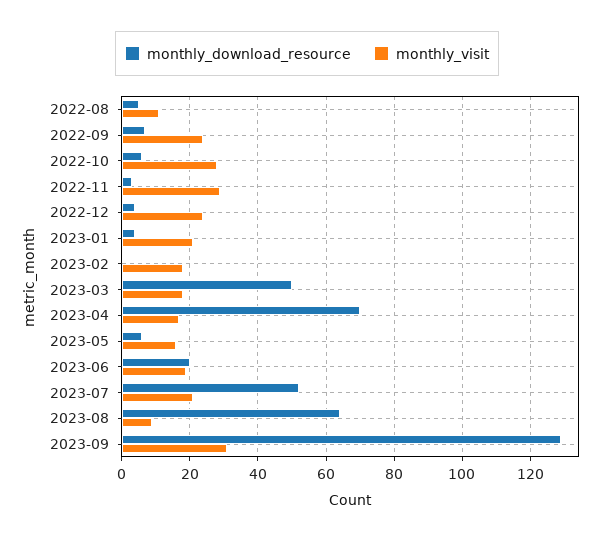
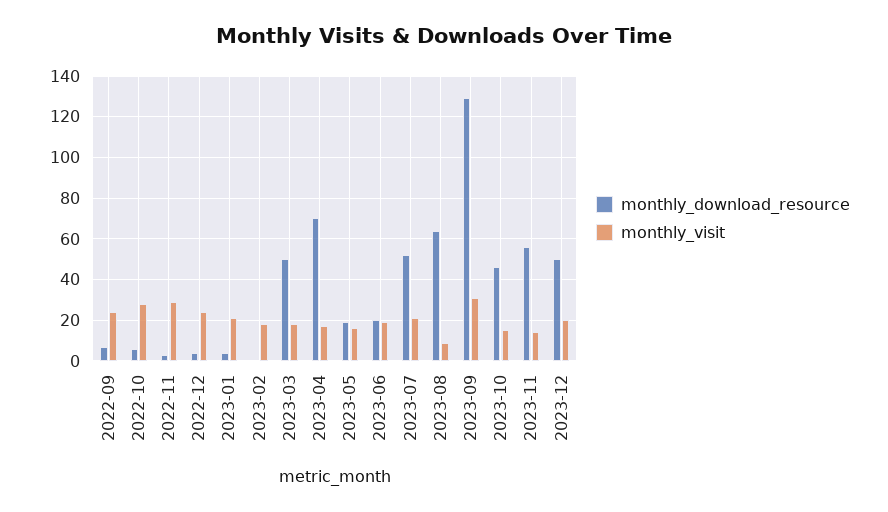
monthly_download_resource, 2022-08: 5 -> none
monthly_visit, 2022-08: 10 -> none
monthly_download_resource, 2023-05: 5 -> 20
monthly_download_resource, 2023-10: none -> 45
monthly_visit, 2023-10: none -> 15
monthly_download_resource, 2023-11: none -> 55
monthly_visit, 2023-11: none -> 15
monthly_download_resource, 2023-12: none -> 50
monthly_visit, 2023-12: none -> 20

